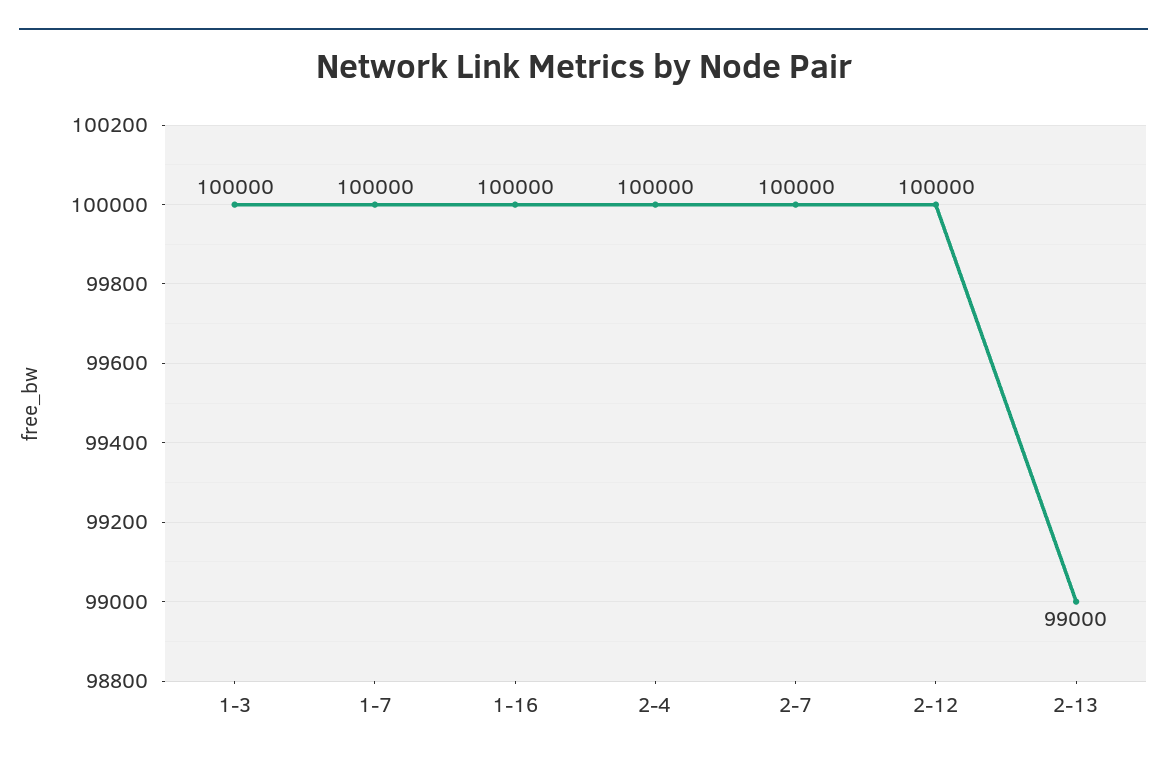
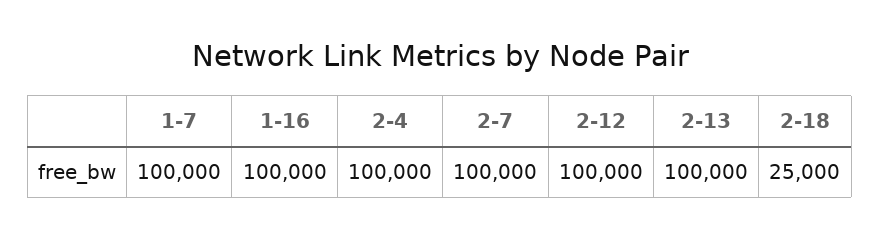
1-3: 100000 -> none
2-13: 99000 -> 100000
2-18: none -> 25000

